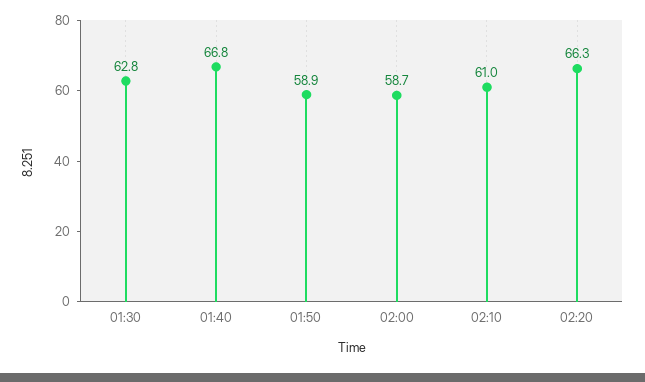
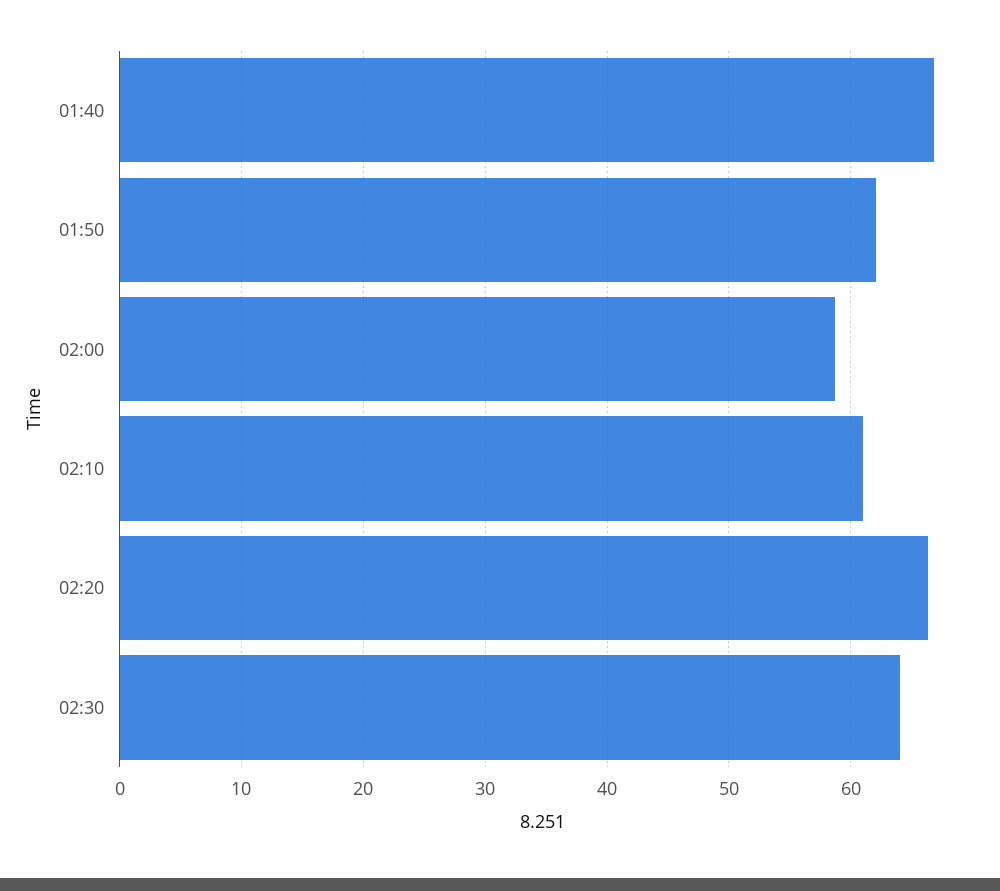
01:30: 62.8 -> none
01:50: 58.9 -> 62
02:30: none -> 64

